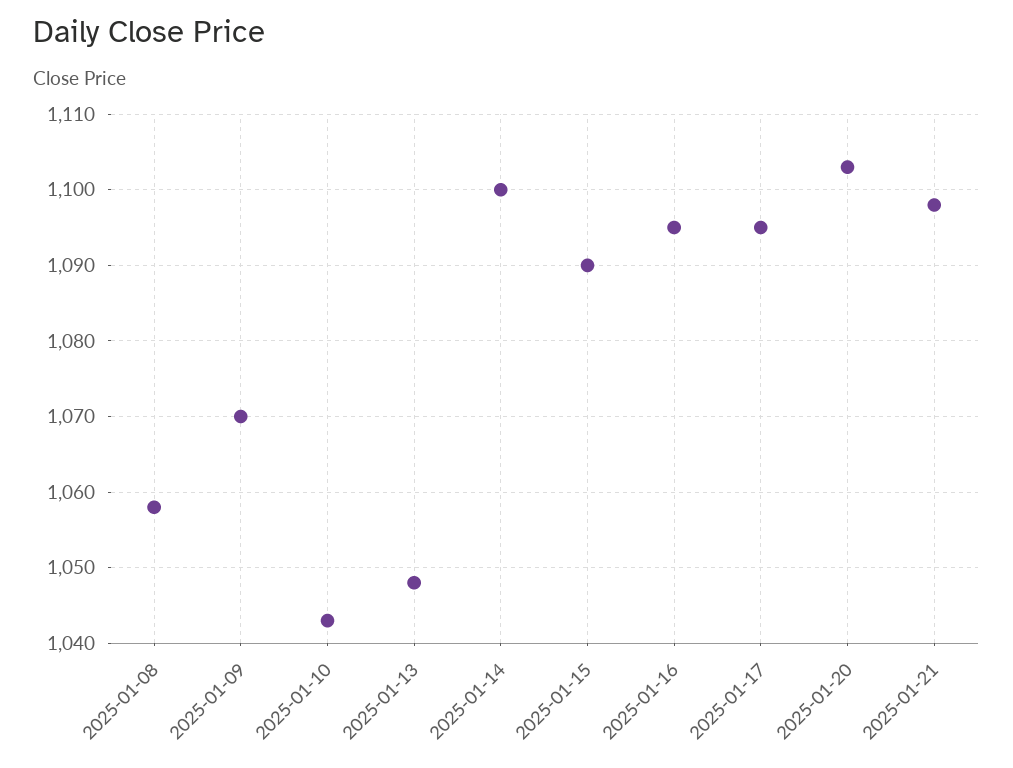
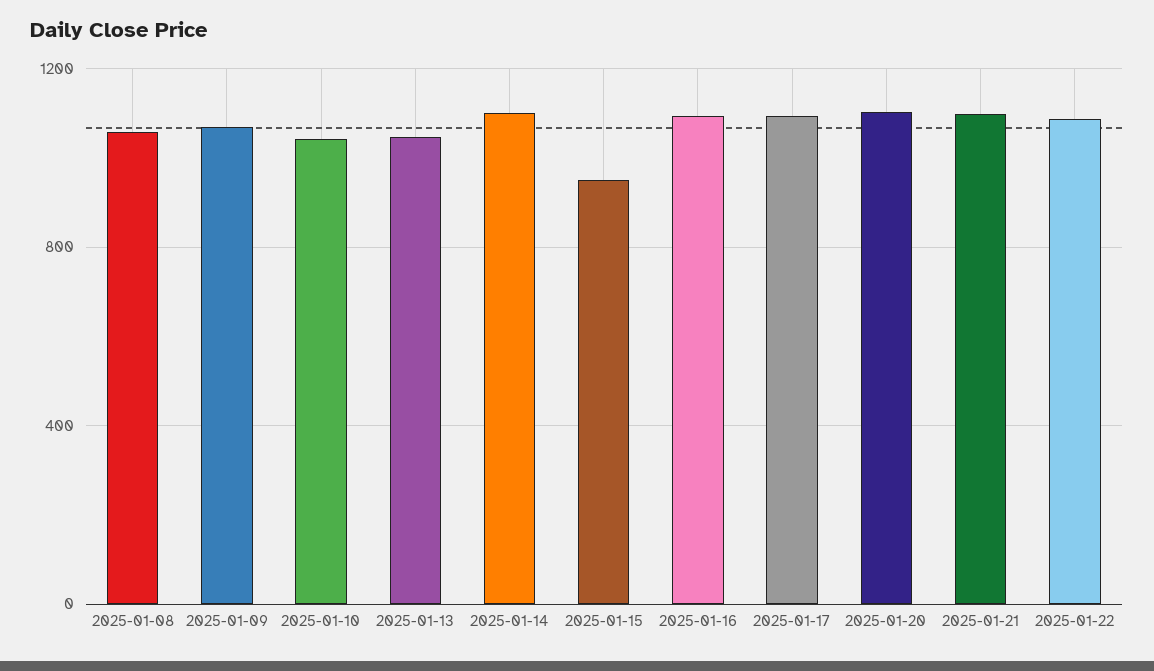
2025-01-15: 1090 -> 950
2025-01-22: none -> 1100

